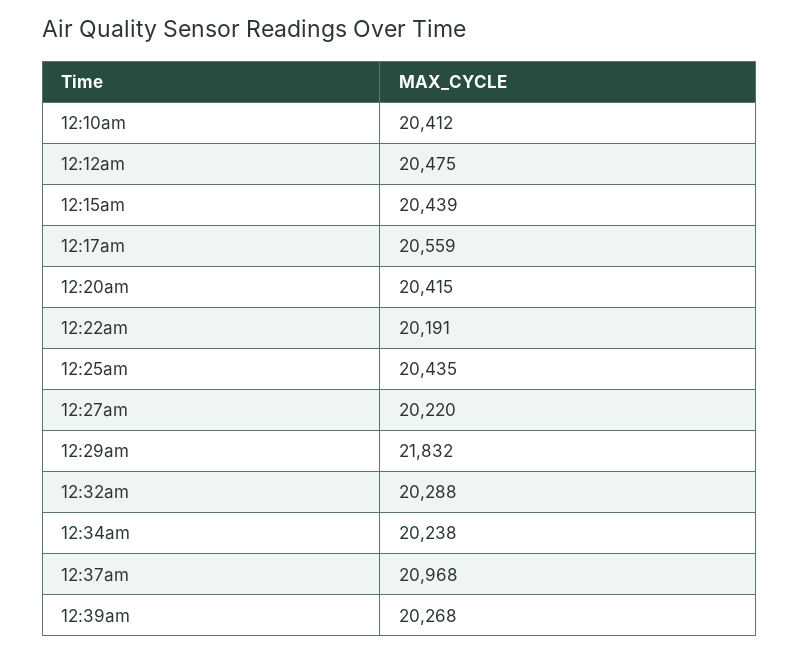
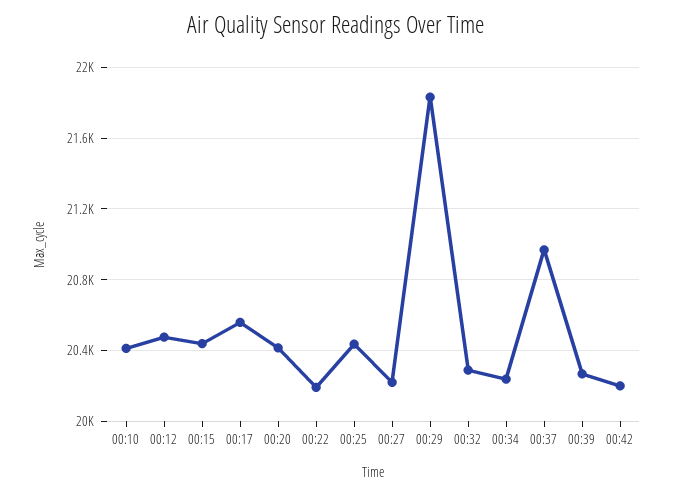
00:42: none -> 20200

